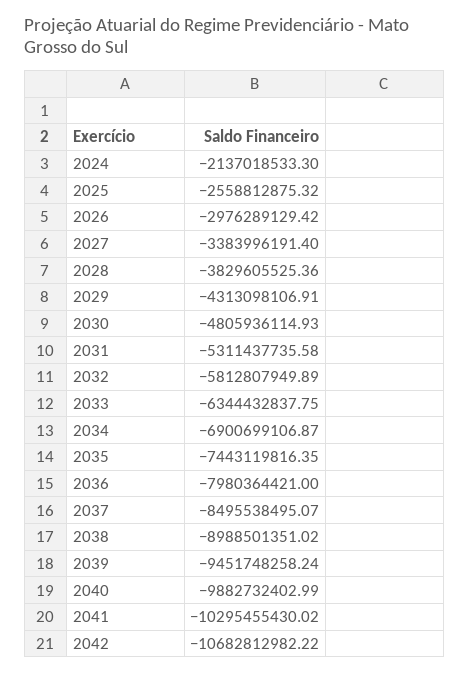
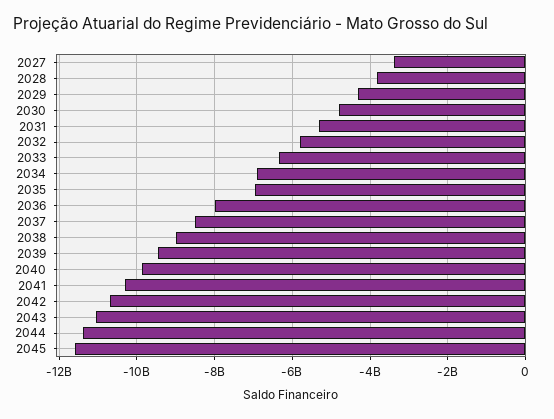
2024: -2137018533.3 -> none
2025: -2558812875.32 -> none
2026: -2976289129.42 -> none
2035: -7443119816.35 -> -7000000000
2043: none -> -11000000000
2044: none -> -11400000000
2045: none -> -11600000000

